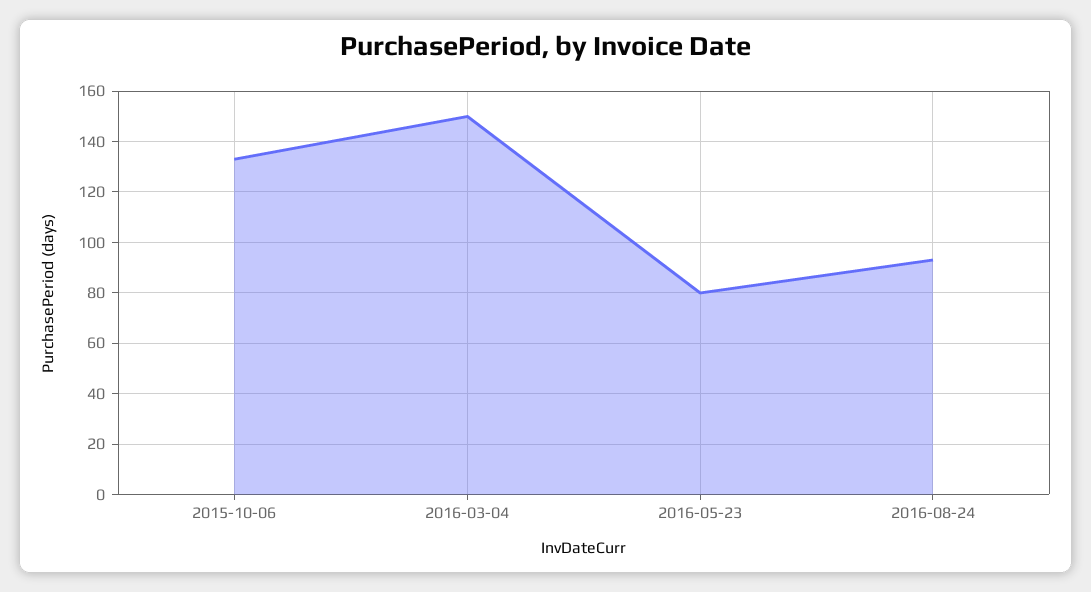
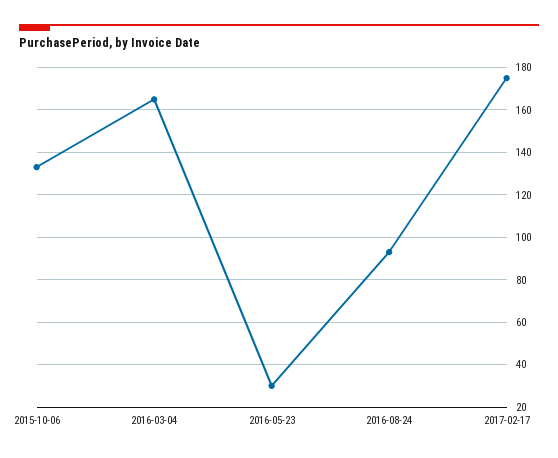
2016-03-04: 150 -> 165
2016-05-23: 80 -> 30
2017-02-17: none -> 175

